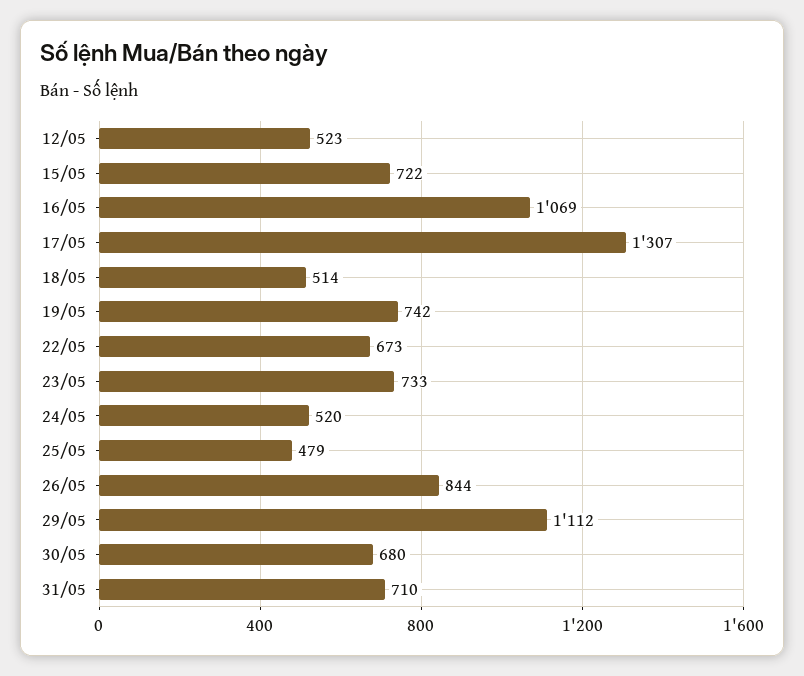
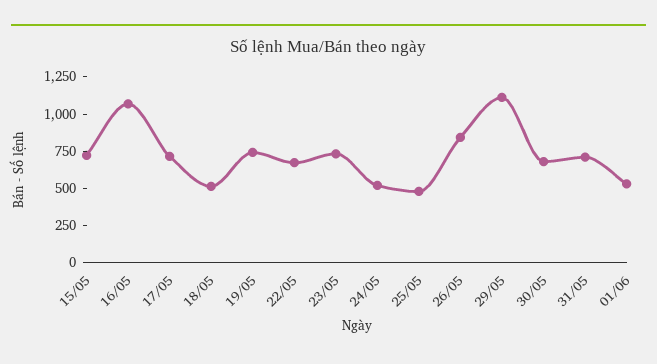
12/05: 523 -> none
17/05: 1307 -> 750
01/06: none -> 500

